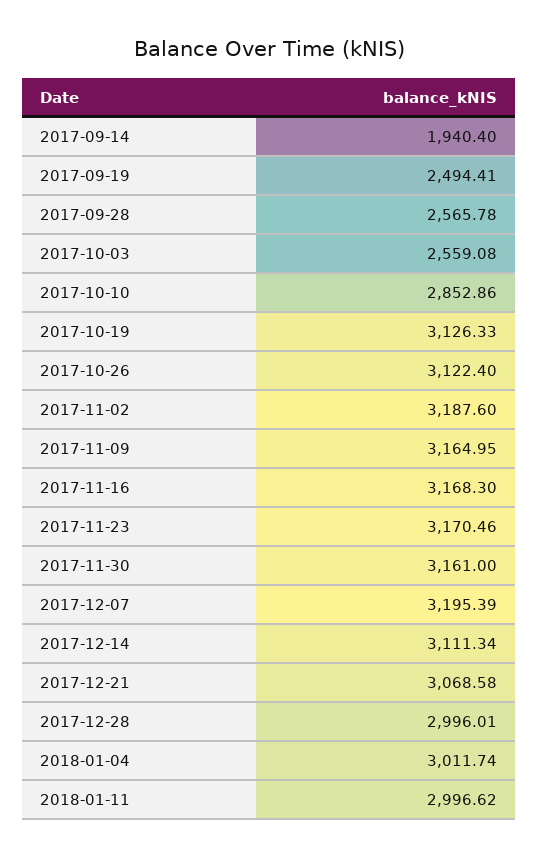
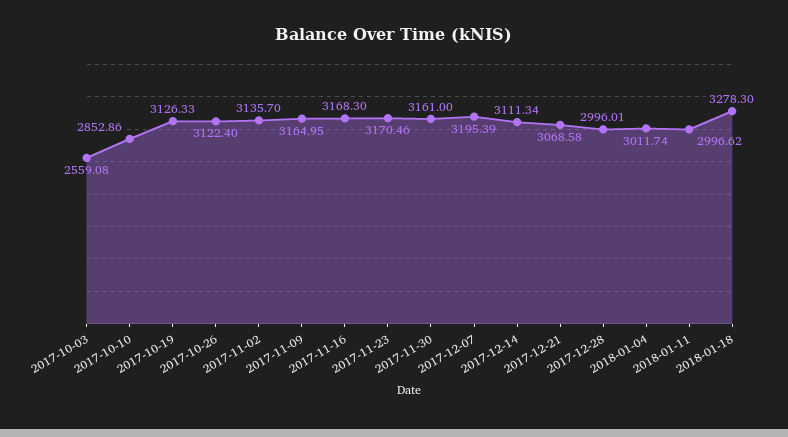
2017-09-14: 1940.4 -> none
2017-09-19: 2494.41 -> none
2017-09-28: 2565.78 -> none
2017-11-02: 3187.6 -> 3135.7
2018-01-18: none -> 3278.3

